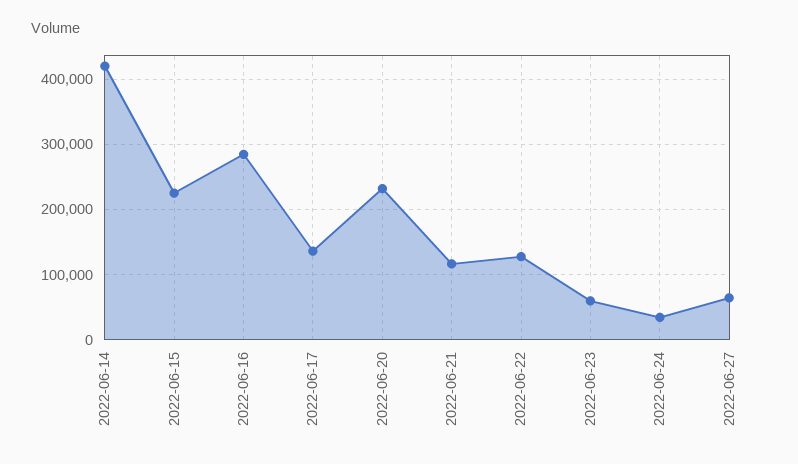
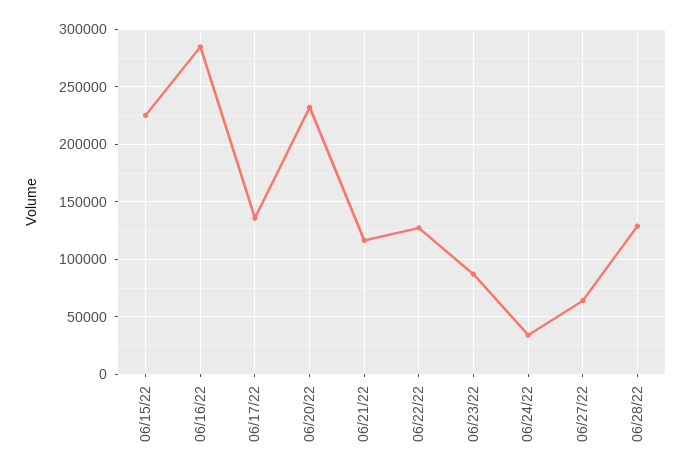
2022-06-14: 420000 -> none
2022-06-23: 60000 -> 90000
06/28/22: none -> 130000

